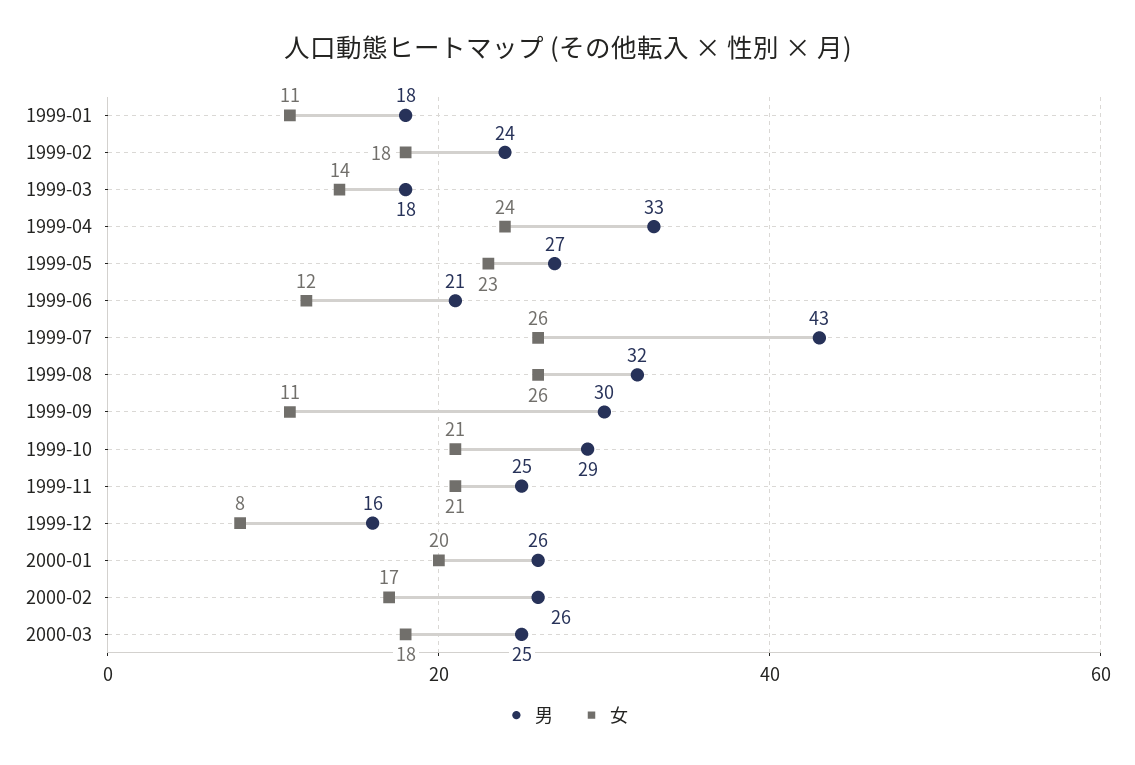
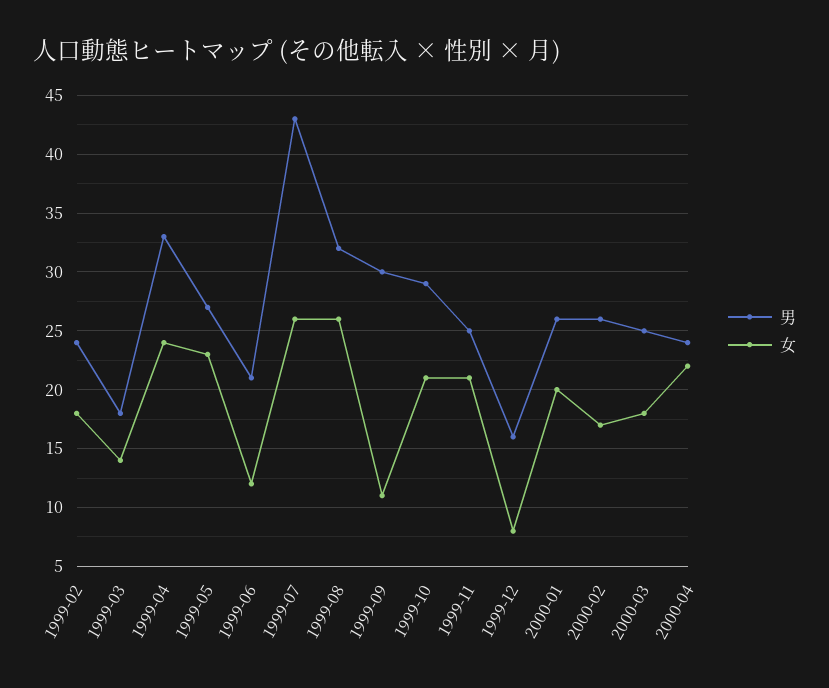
男, 1999-01: 18 -> none
女, 1999-01: 11 -> none
男, 2000-04: none -> 24
女, 2000-04: none -> 22

